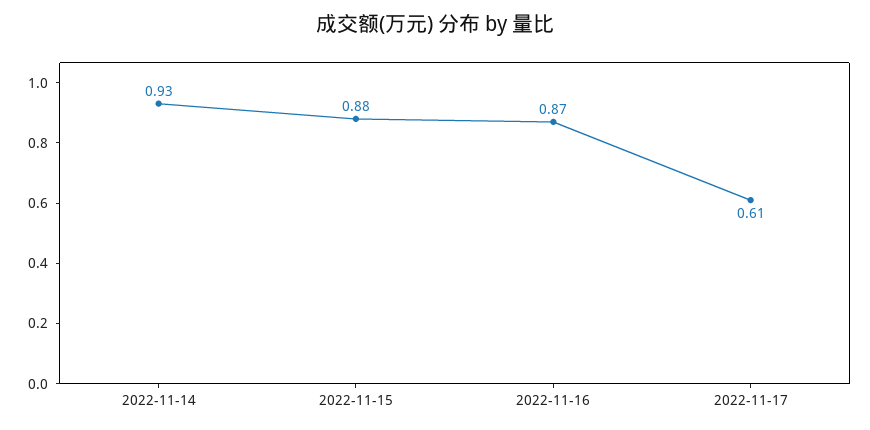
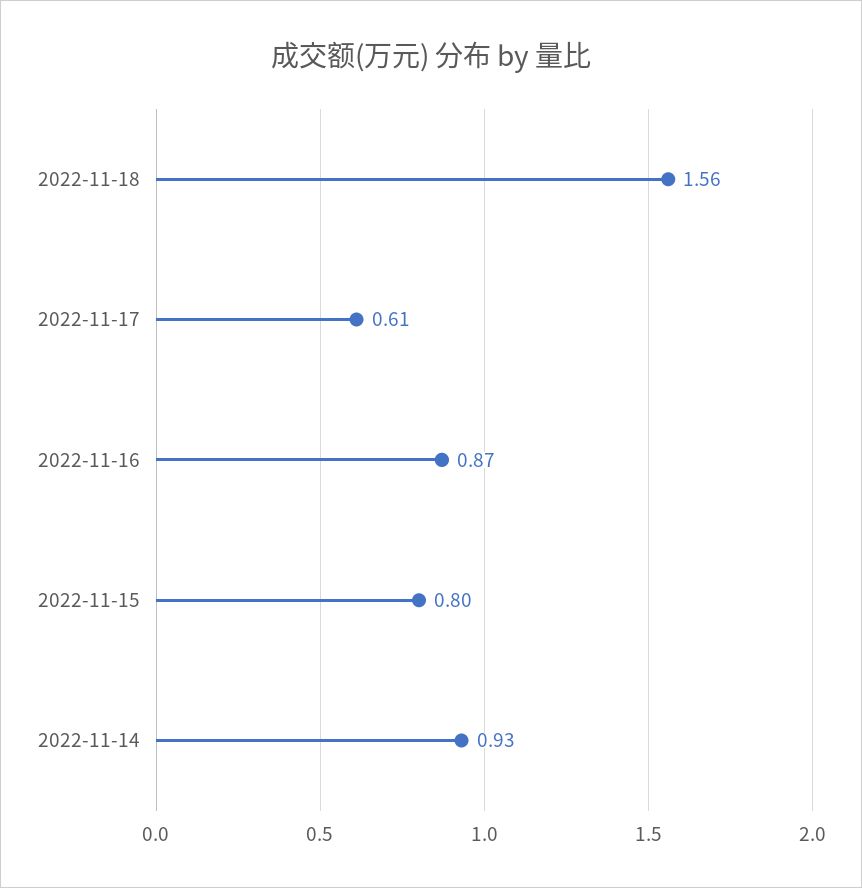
2022-11-15: 0.88 -> 0.8
2022-11-18: none -> 1.56

